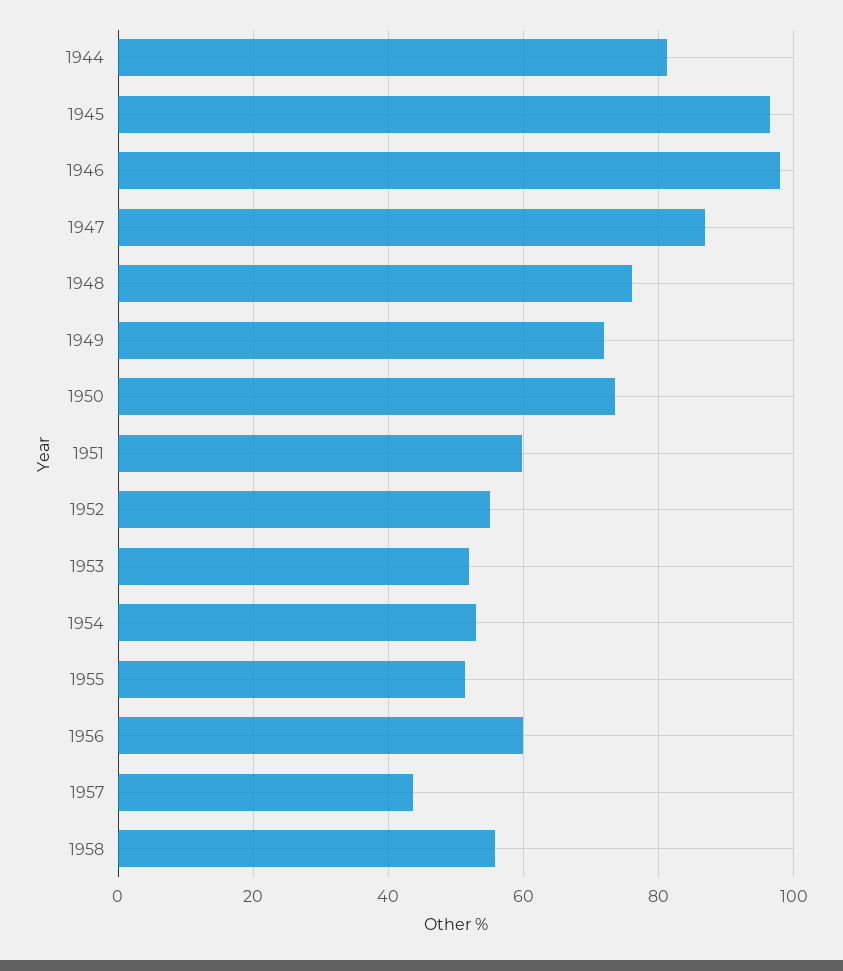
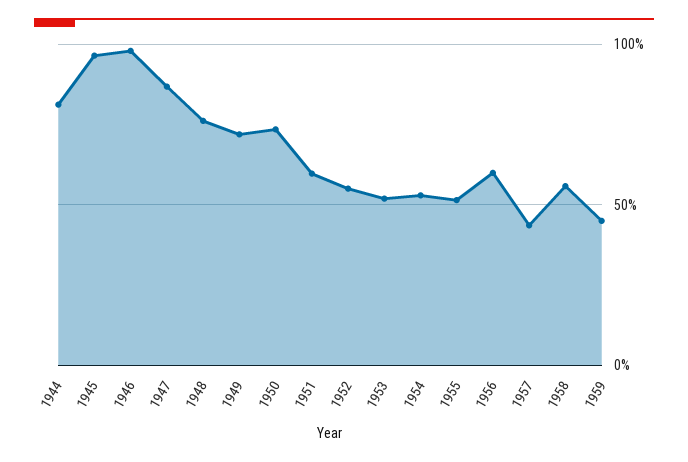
1959: none -> 45

